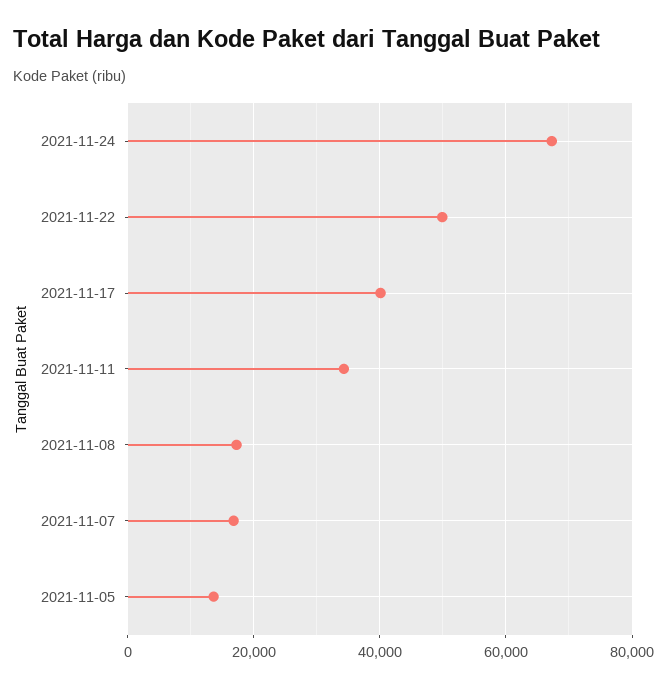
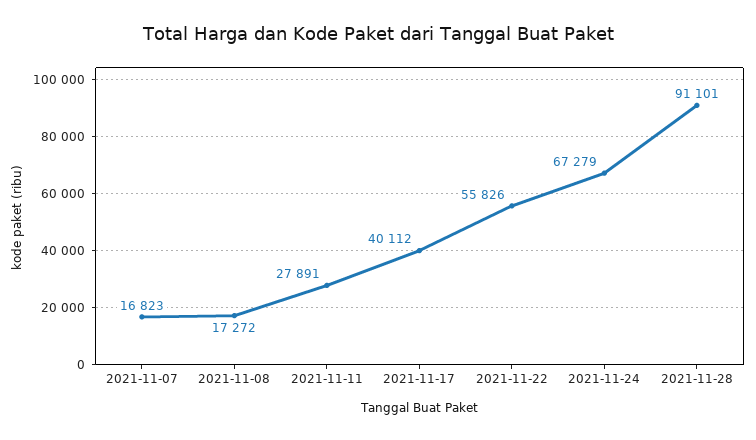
2021-11-22: 50000 -> 55826
2021-11-11: 34000 -> 27891
2021-11-05: 14000 -> none
2021-11-28: none -> 91101

